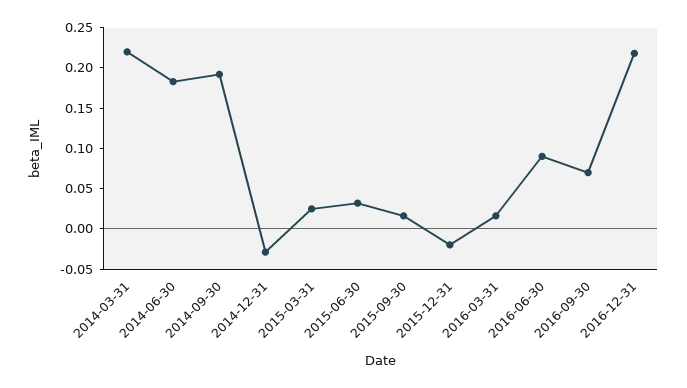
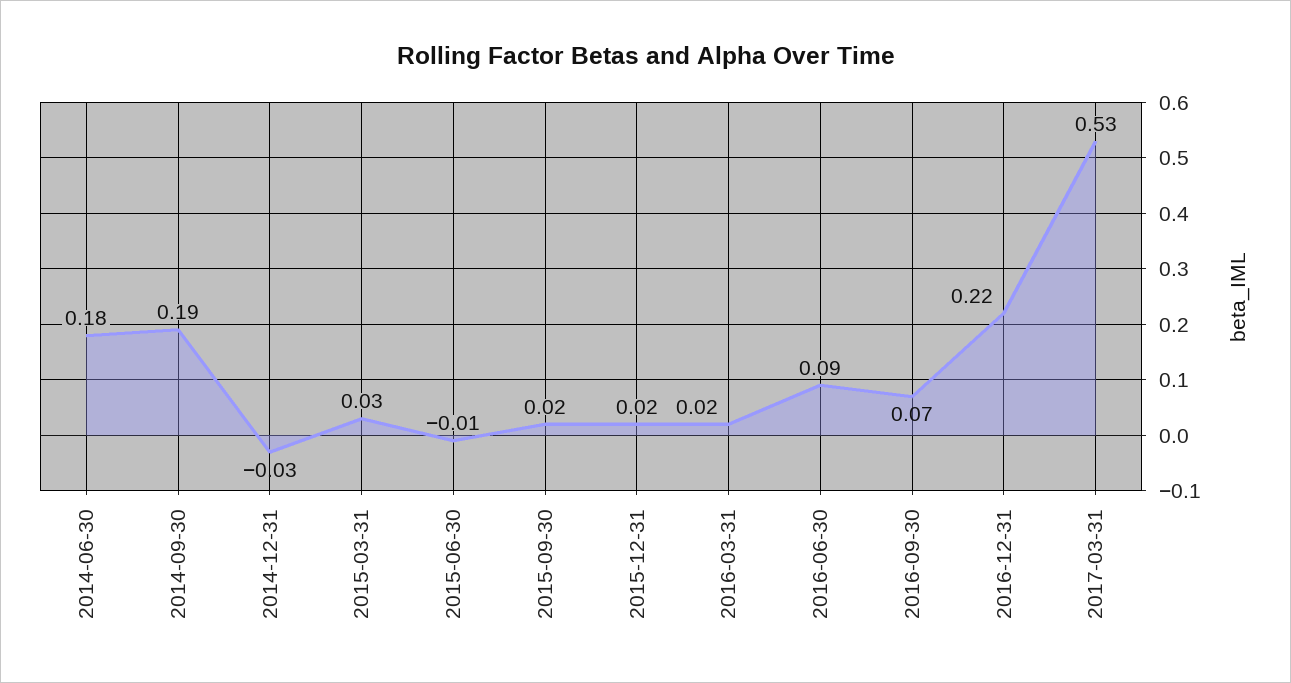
2014-03-31: 0.22 -> none
2015-06-30: 0.03 -> -0.01
2015-12-31: -0.02 -> 0.02
2017-03-31: none -> 0.53

